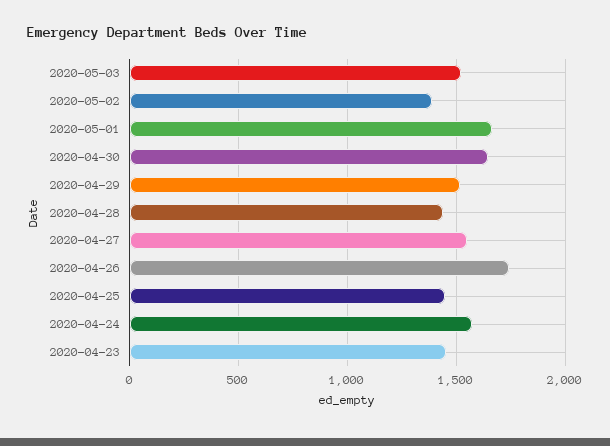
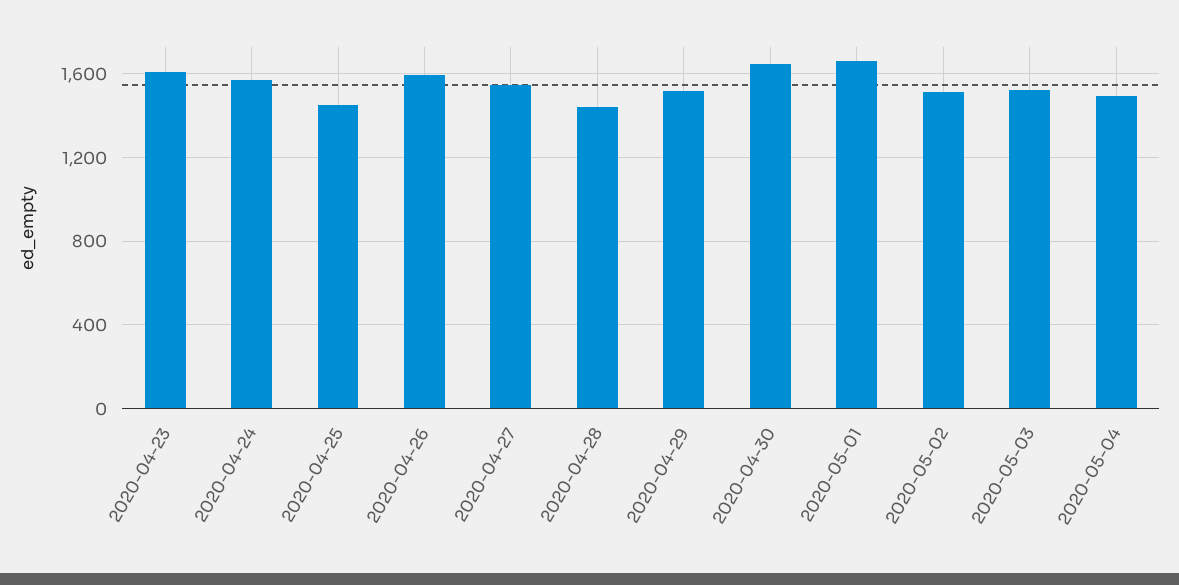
2020-05-02: 1400 -> 1500
2020-04-26: 1750 -> 1600
2020-04-23: 1450 -> 1600
2020-05-04: none -> 1500

